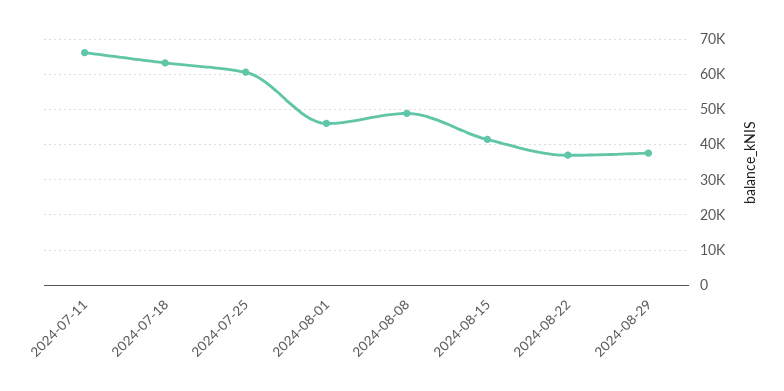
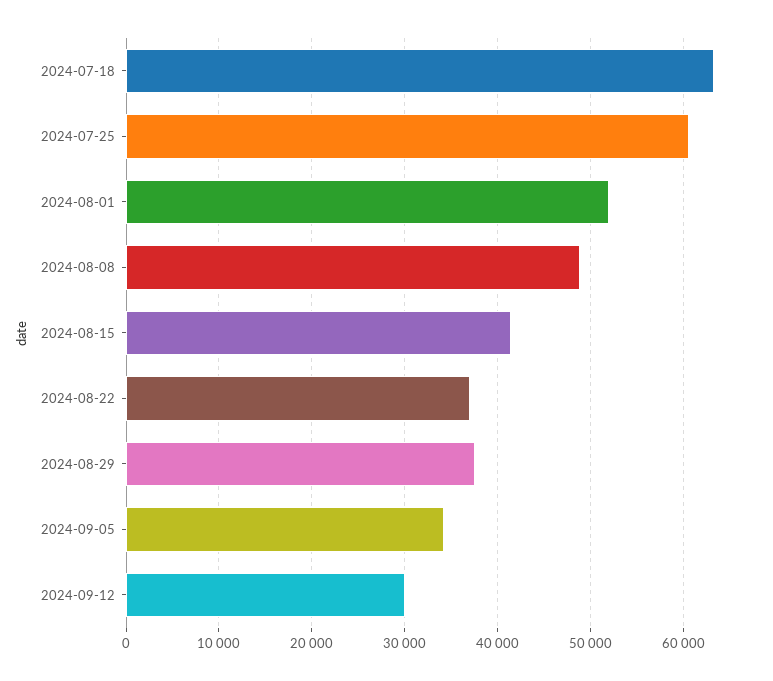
2024-07-11: 66000 -> none
2024-08-01: 46000 -> 52000
2024-09-05: none -> 34000
2024-09-12: none -> 30000

